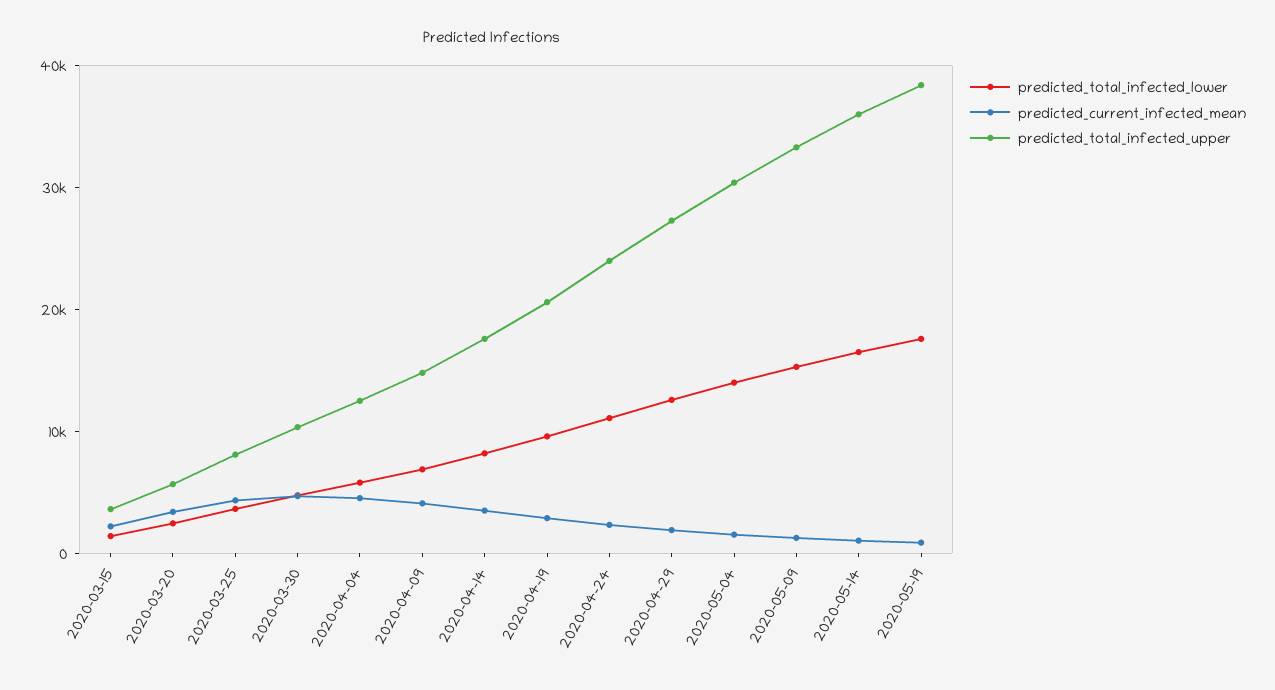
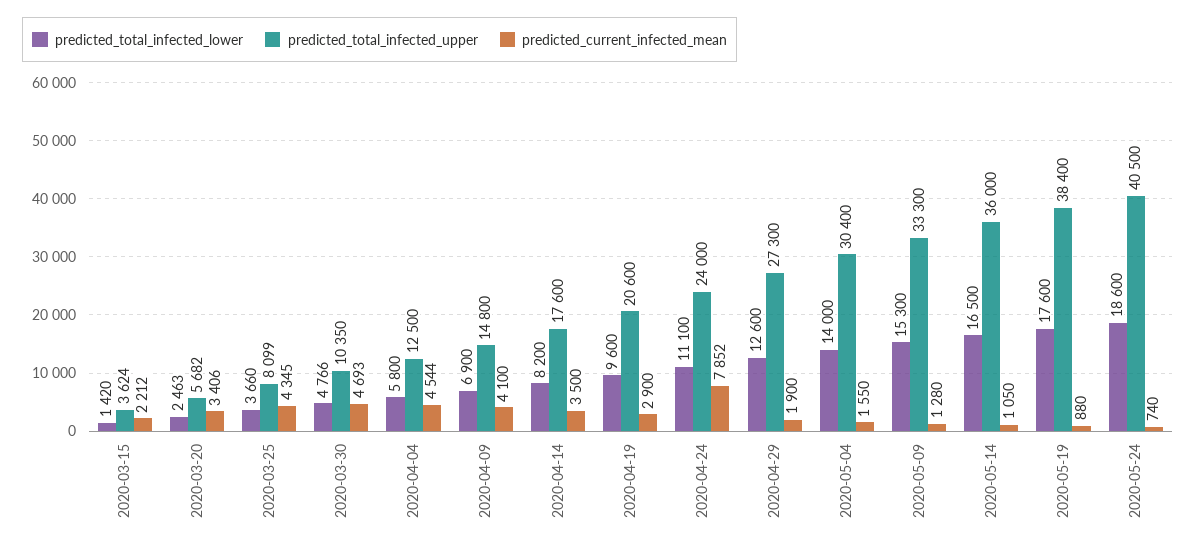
predicted_current_infected_mean, 2020-04-24: 2000 -> 7852
predicted_total_infected_lower, 2020-05-24: none -> 18600
predicted_total_infected_upper, 2020-05-24: none -> 40500
predicted_current_infected_mean, 2020-05-24: none -> 740

